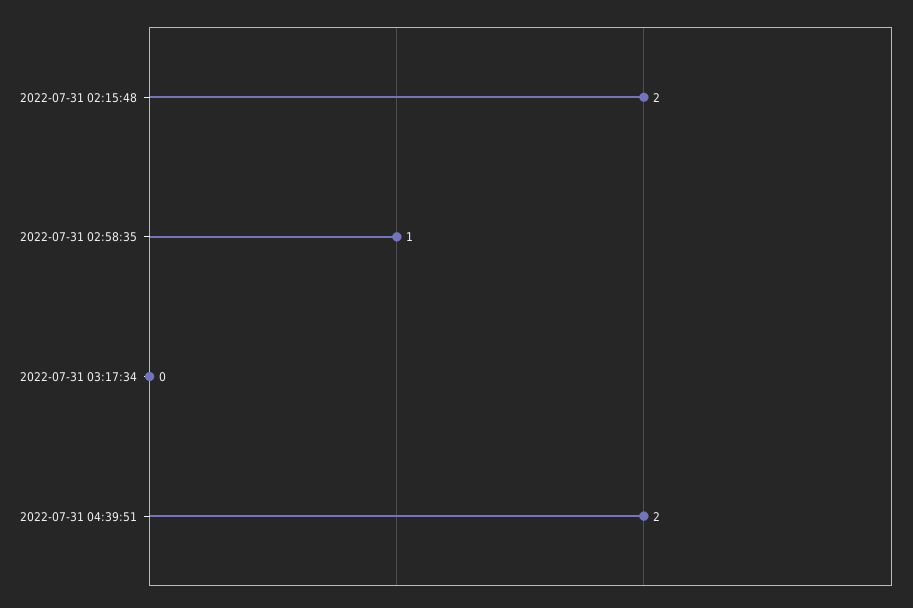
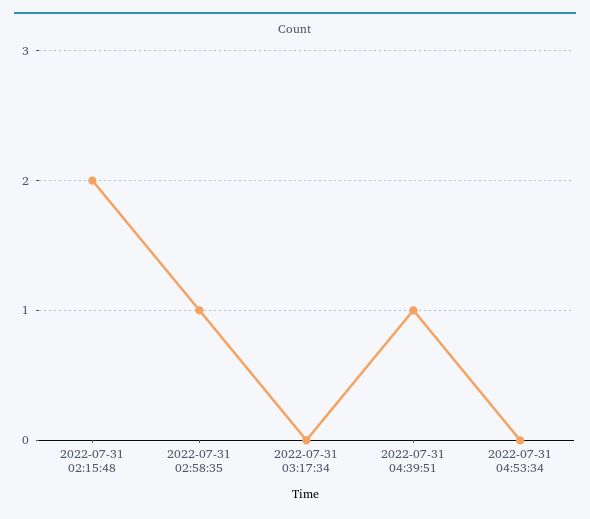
2022-07-31 04:39:51: 2 -> 1
2022-07-31 04:53:34: none -> 0

